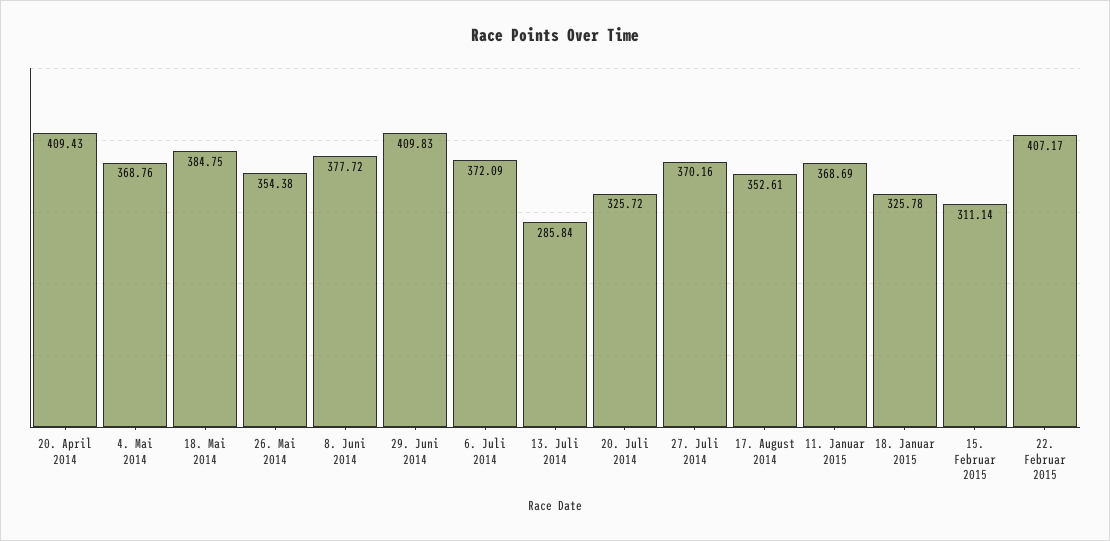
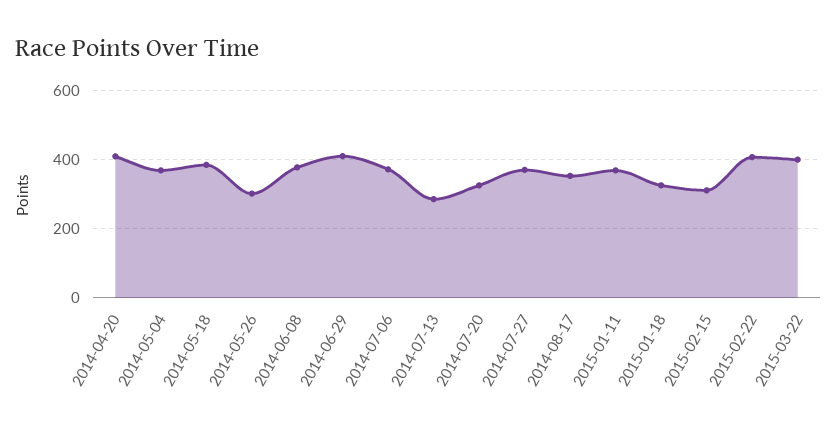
26. Mai 2014: 354.38 -> 300
2015-03-22: none -> 400

